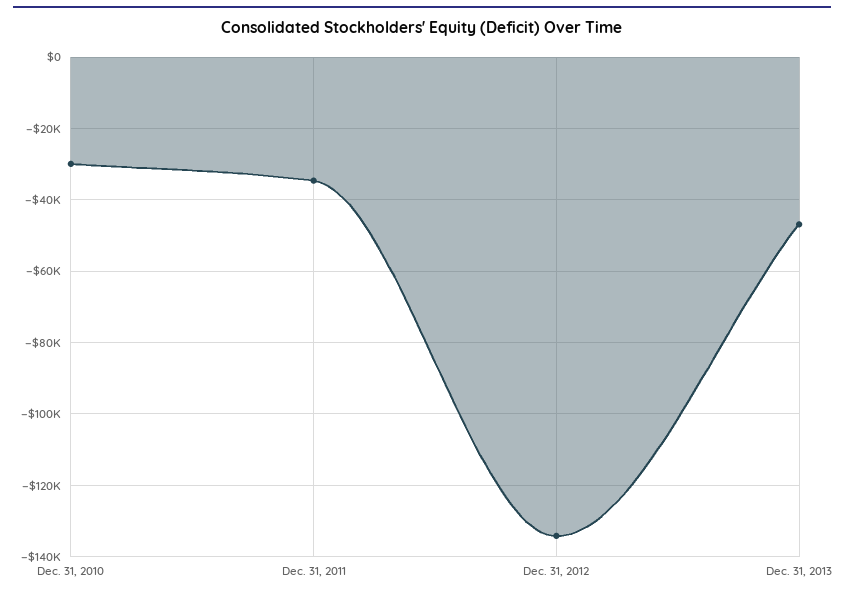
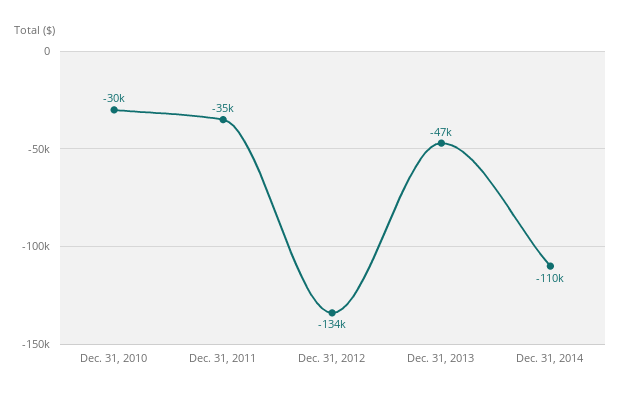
Dec. 31, 2014: none -> -110000

